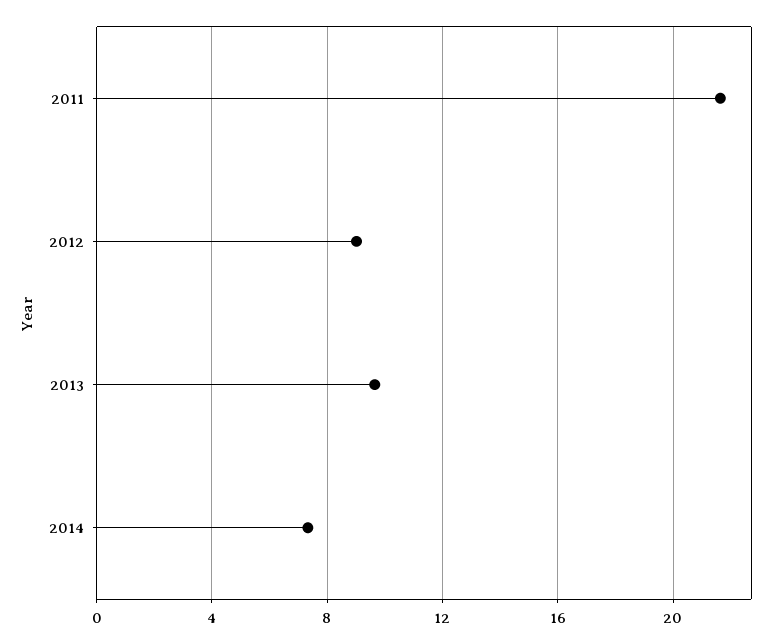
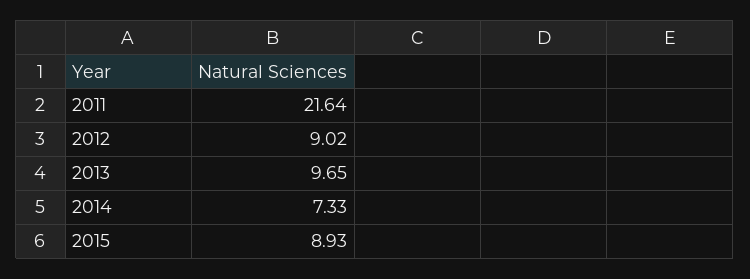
2015: none -> 8.93

